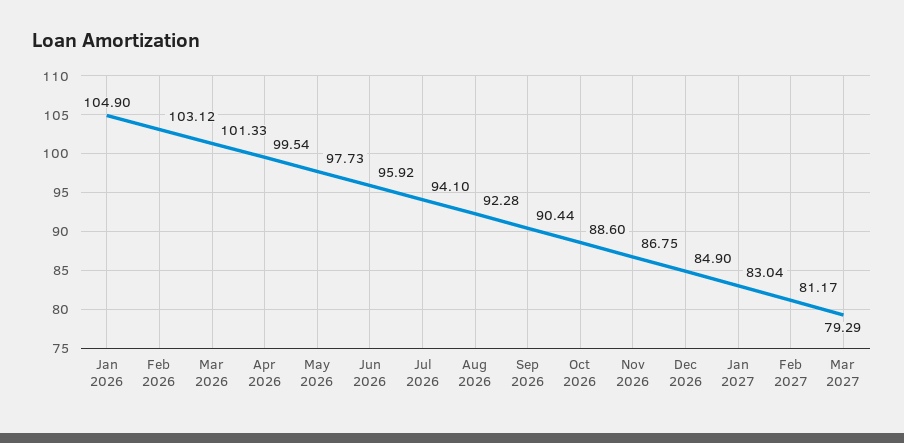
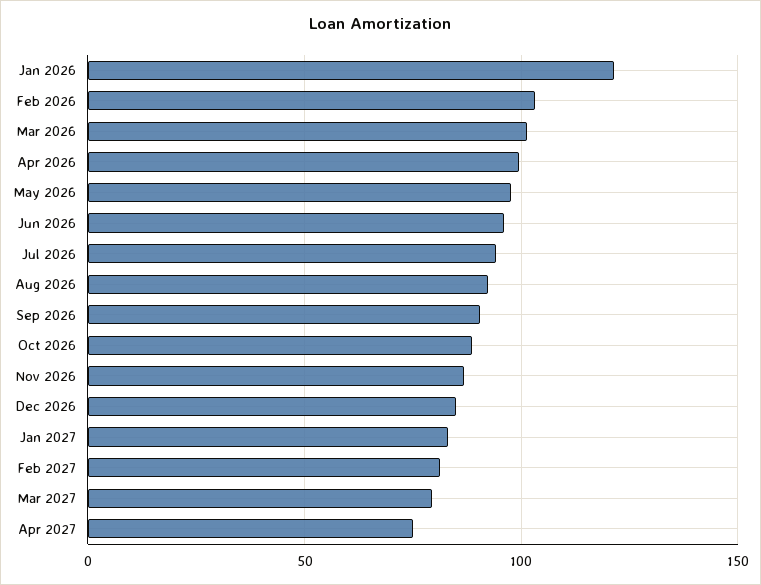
Jan 2026: 104.9 -> 120
Apr 2027: none -> 75

